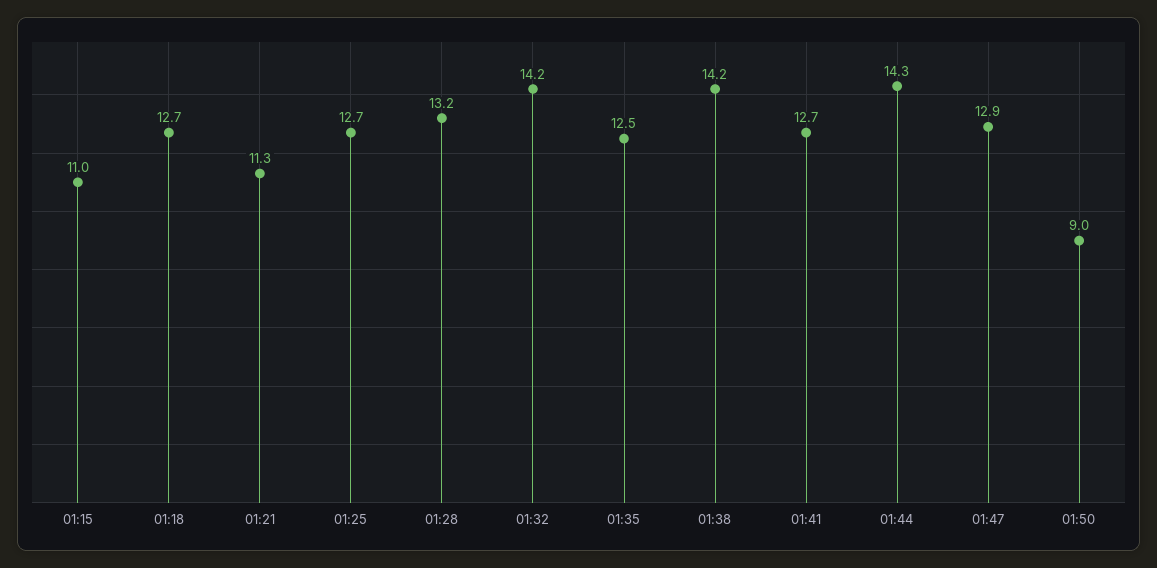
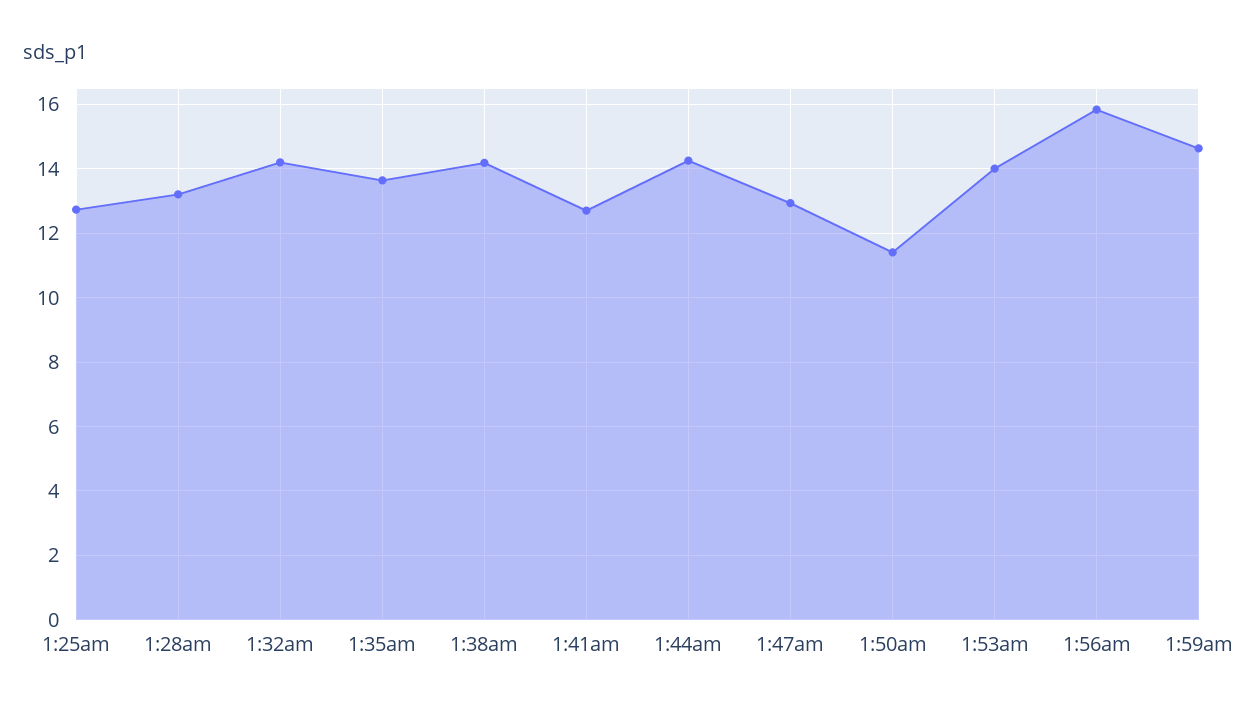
01:15: 11 -> none
01:18: 12.7 -> none
01:21: 11.3 -> none
01:35: 12.5 -> 13.6
01:50: 9 -> 11.4
1:53am: none -> 14
1:56am: none -> 15.8
1:59am: none -> 14.6

